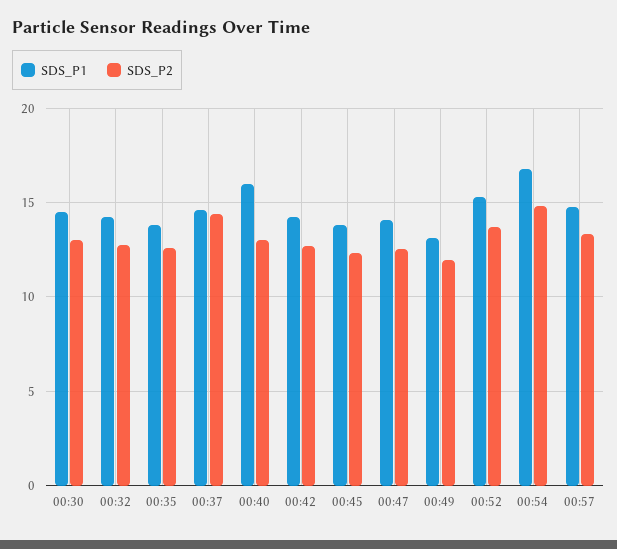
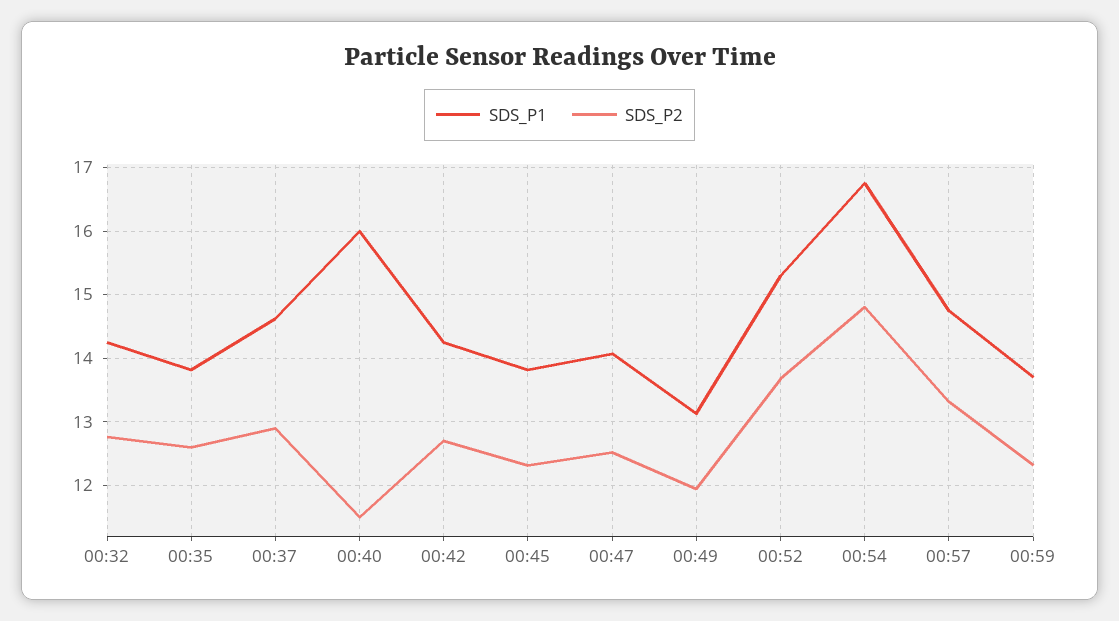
SDS_P1, 00:30: 14.5 -> none
SDS_P2, 00:30: 13 -> none
SDS_P2, 00:37: 14.5 -> 12.9
SDS_P2, 00:40: 13 -> 11.5
SDS_P1, 00:59: none -> 13.7
SDS_P2, 00:59: none -> 12.3

